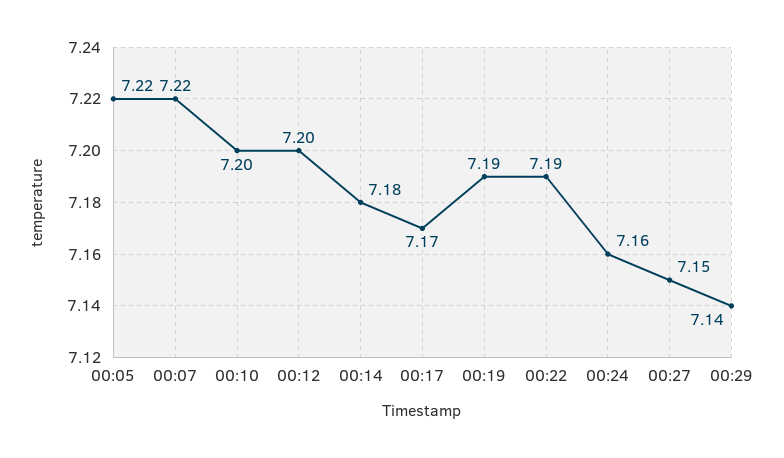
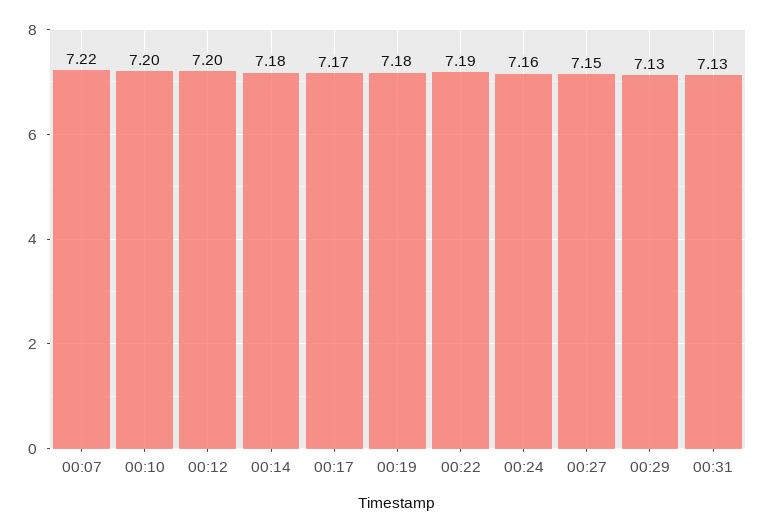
00:05: 7.22 -> none
00:19: 7.19 -> 7.18
00:29: 7.14 -> 7.13
00:31: none -> 7.13

